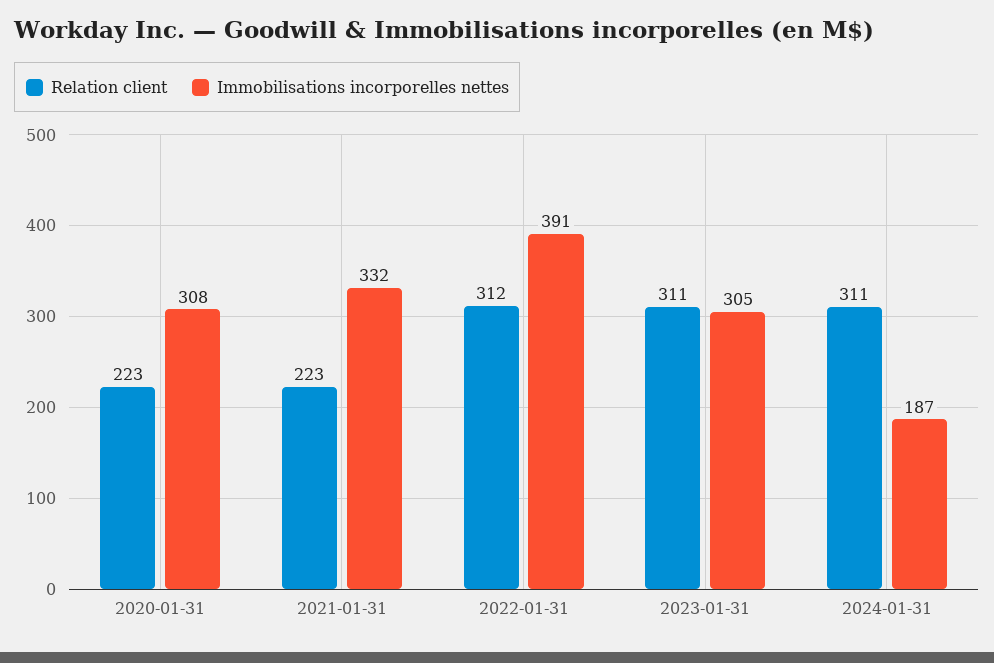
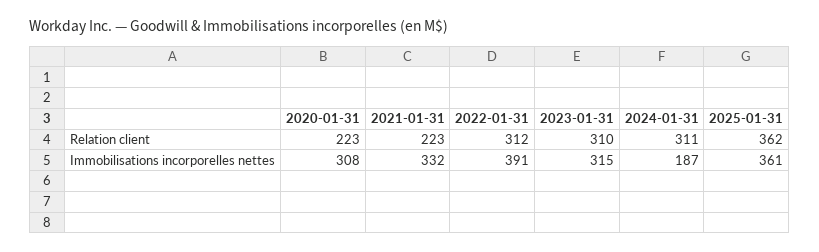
Relation client, 2023-01-31: 311 -> 310
Immobilisations incorporelles nettes, 2023-01-31: 305 -> 315
Relation client, 2025-01-31: none -> 362
Immobilisations incorporelles nettes, 2025-01-31: none -> 361

